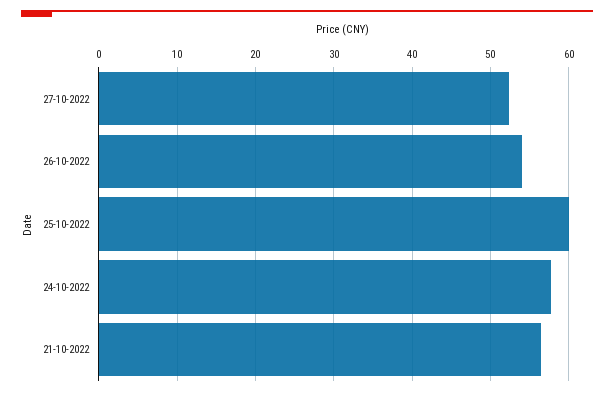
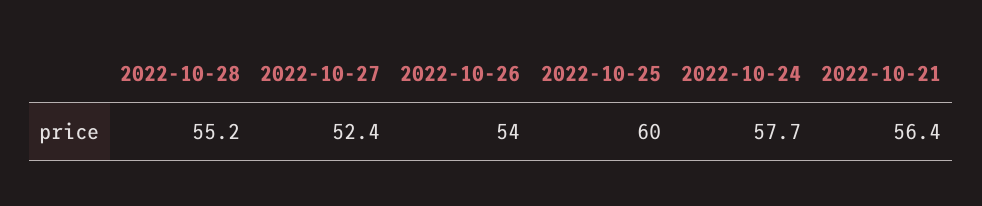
2022-10-28: none -> 55.2

